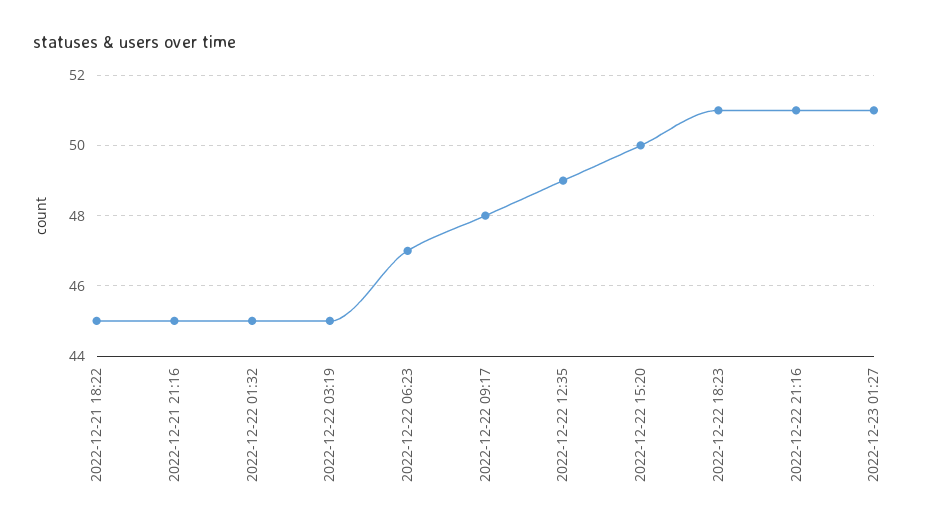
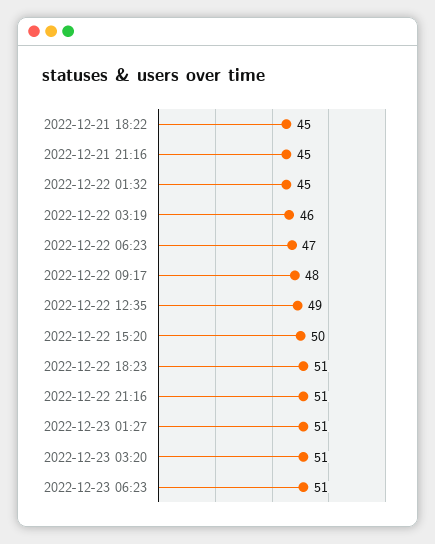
2022-12-22 03:19: 45 -> 46
2022-12-23 03:20: none -> 51
2022-12-23 06:23: none -> 51

